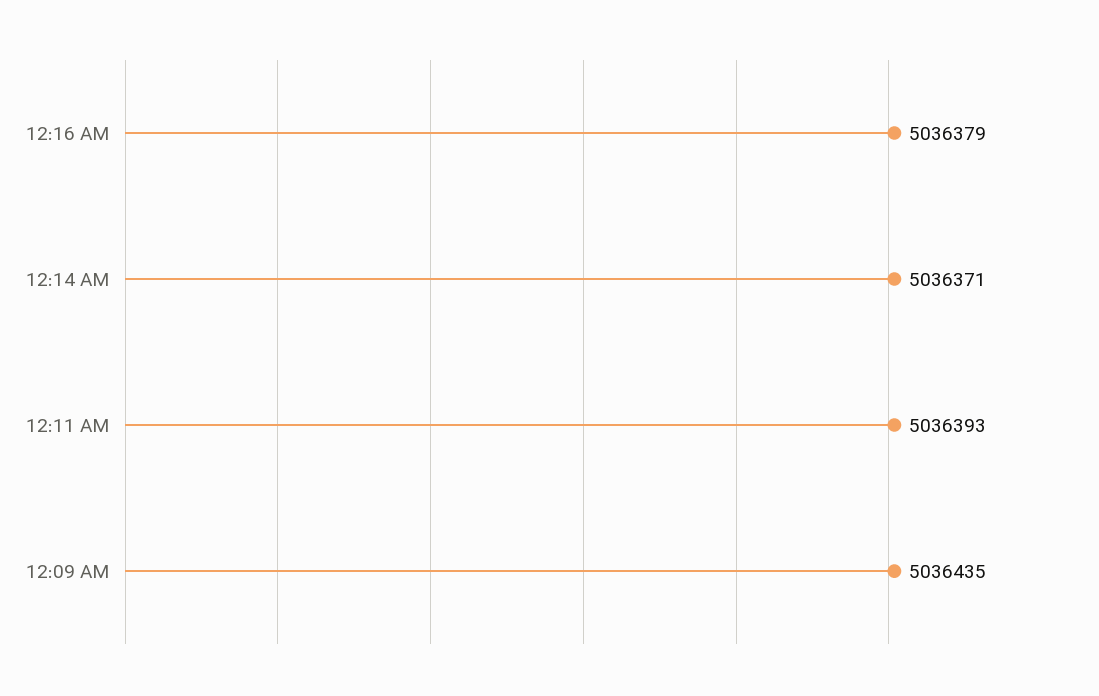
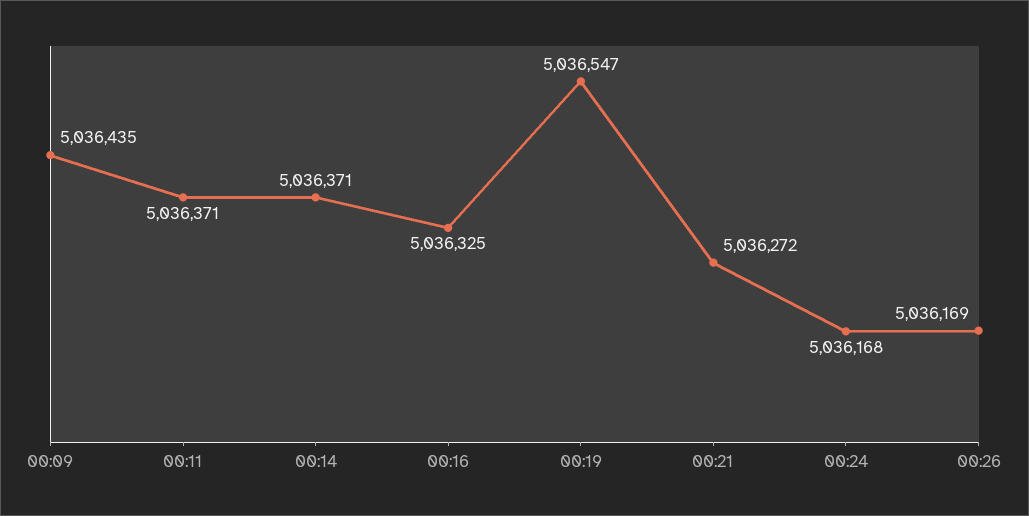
12:16 AM: 5036379 -> 5036325
12:11 AM: 5036393 -> 5036371
00:19: none -> 5036547
00:21: none -> 5036272
00:24: none -> 5036168
00:26: none -> 5036169

